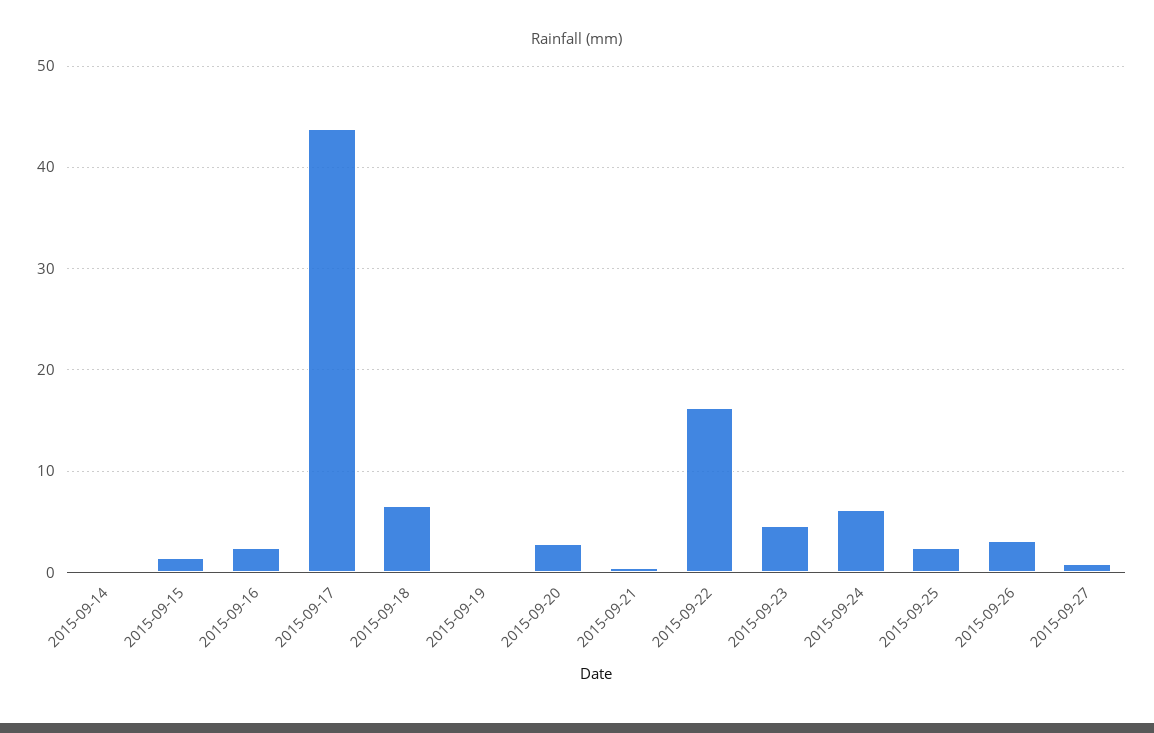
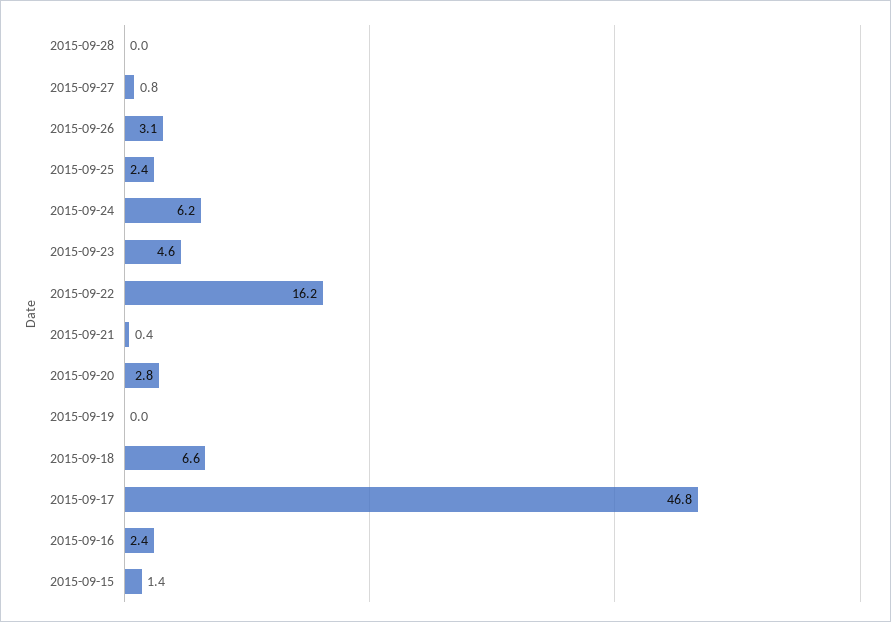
2015-09-14: 0 -> none
2015-09-17: 44 -> 46.8
2015-09-28: none -> 0

